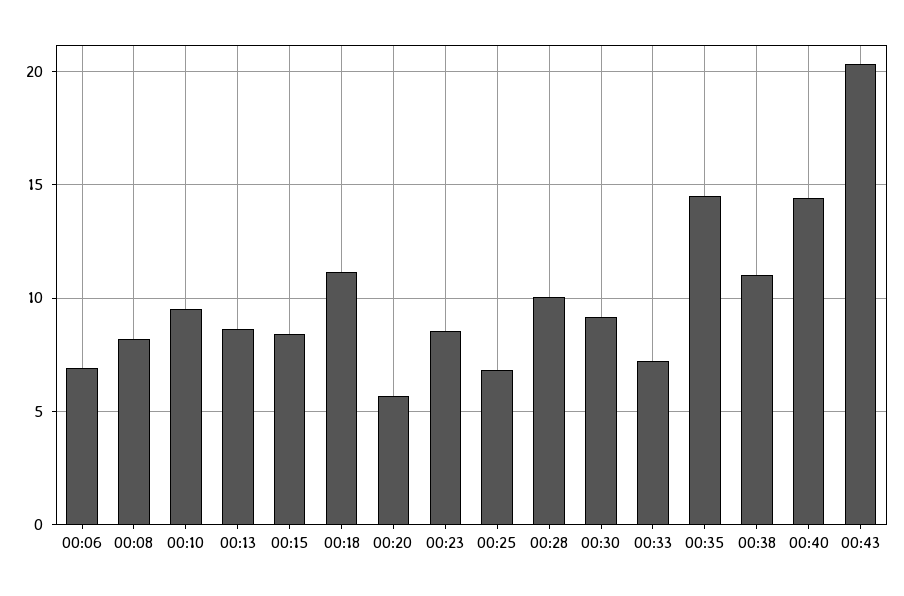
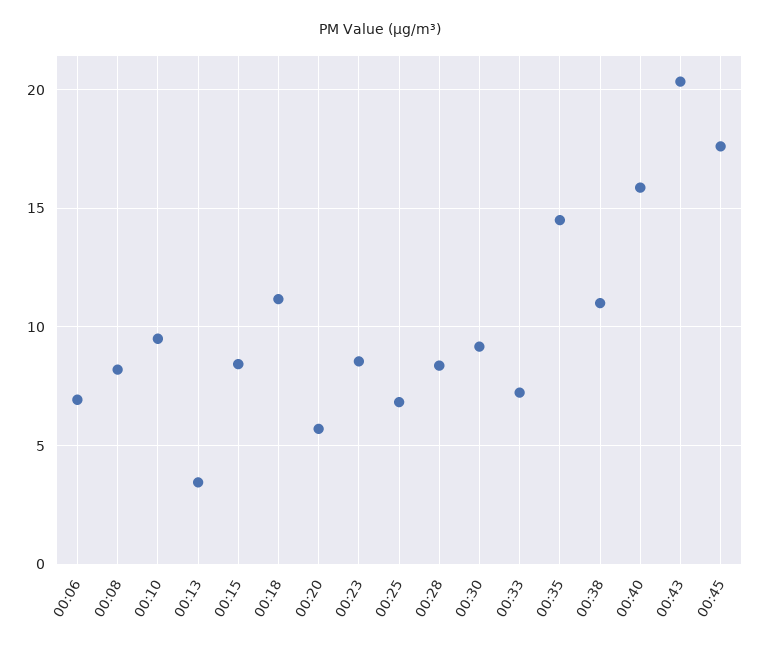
00:13: 8.5 -> 3.5
00:28: 10 -> 8.5
00:40: 14.5 -> 16
00:45: none -> 17.5

